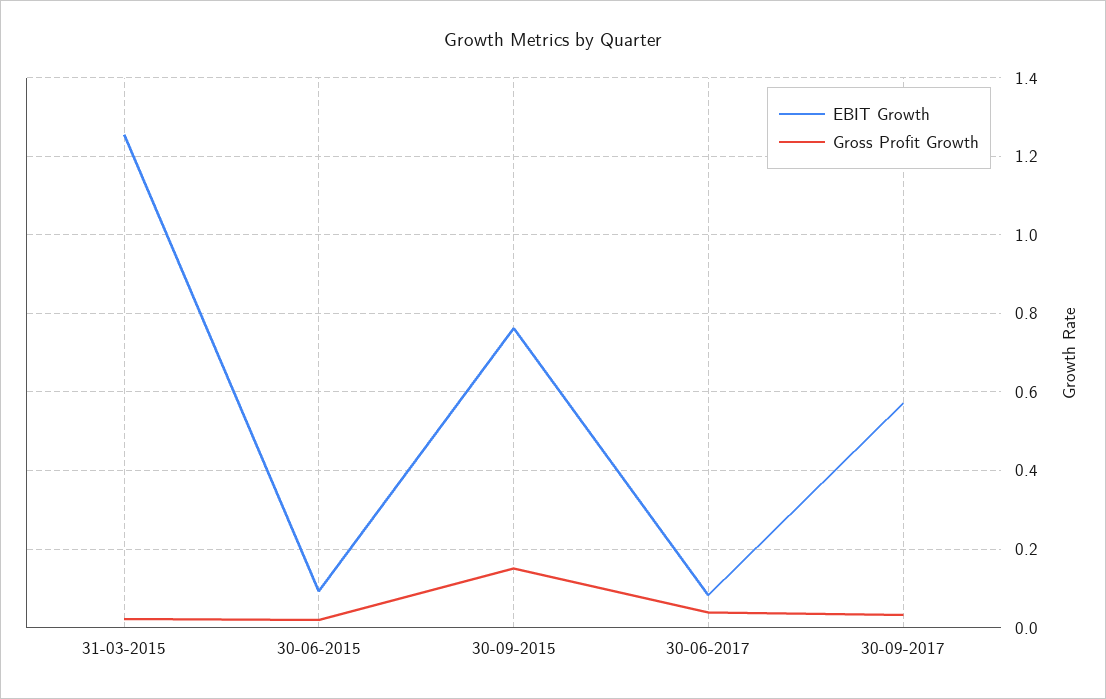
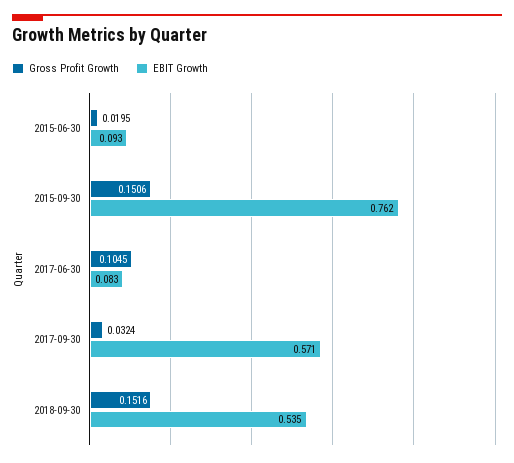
EBIT Growth, 31-03-2015: 1.26 -> none
Gross Profit Growth, 31-03-2015: 0.02 -> none
Gross Profit Growth, 30-06-2017: 0.04 -> 0.1045
Gross Profit Growth, 2018-09-30: none -> 0.1516
EBIT Growth, 2018-09-30: none -> 0.535

